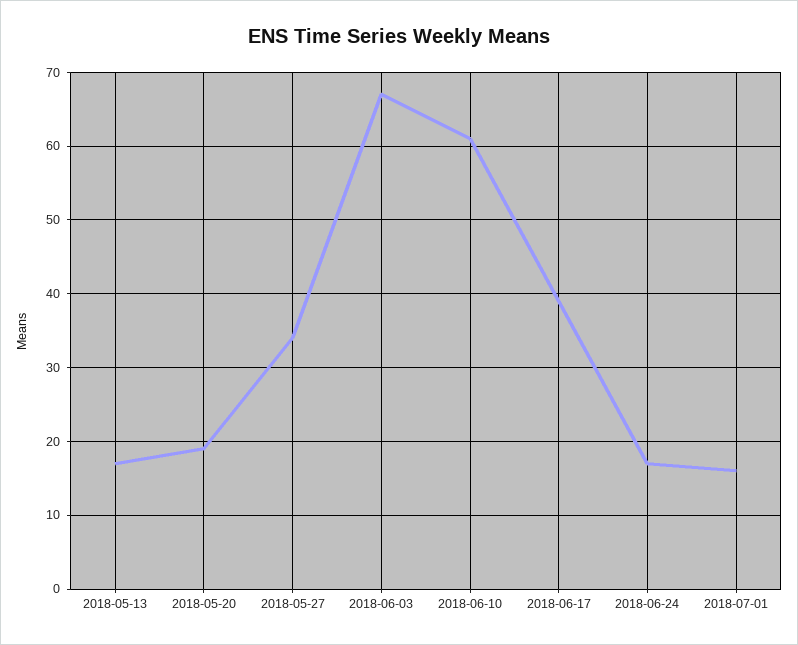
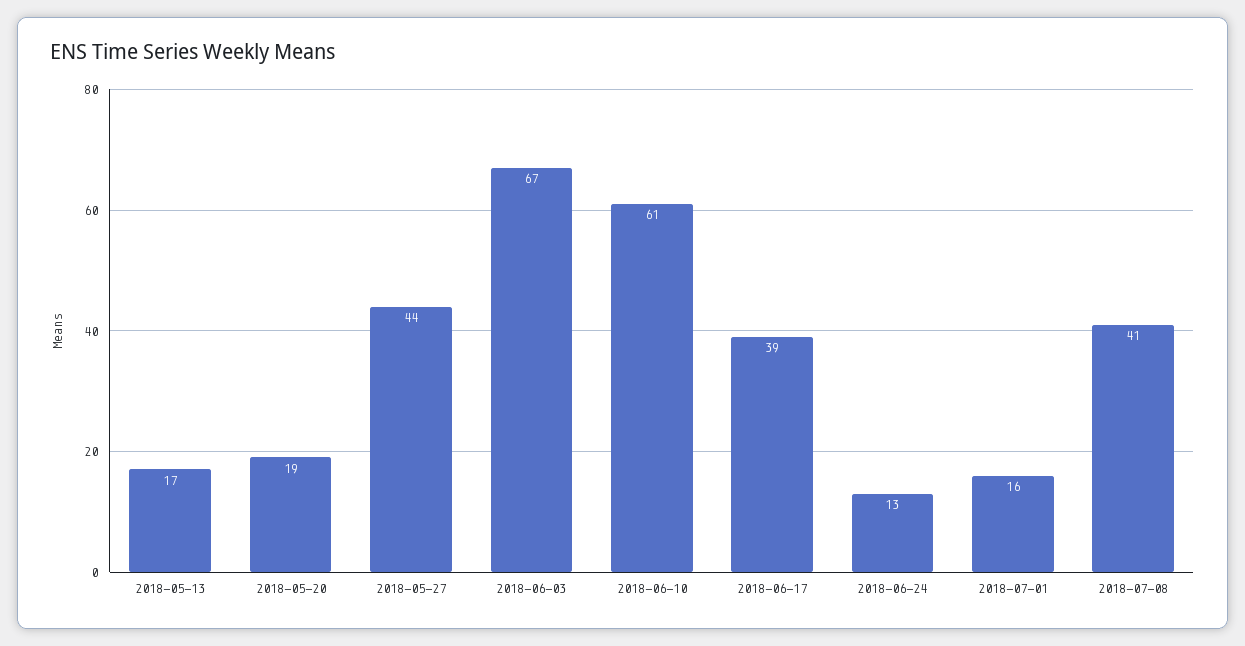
2018-05-27: 34 -> 44
2018-06-24: 17 -> 13
2018-07-08: none -> 41

